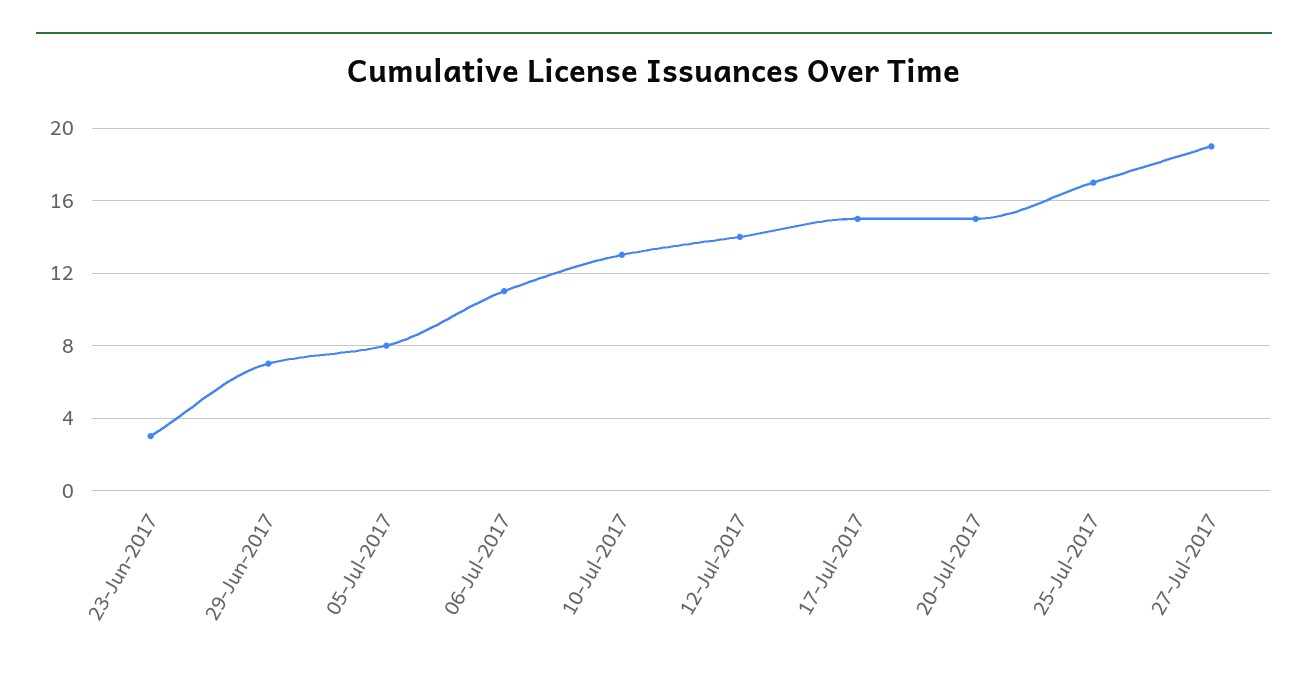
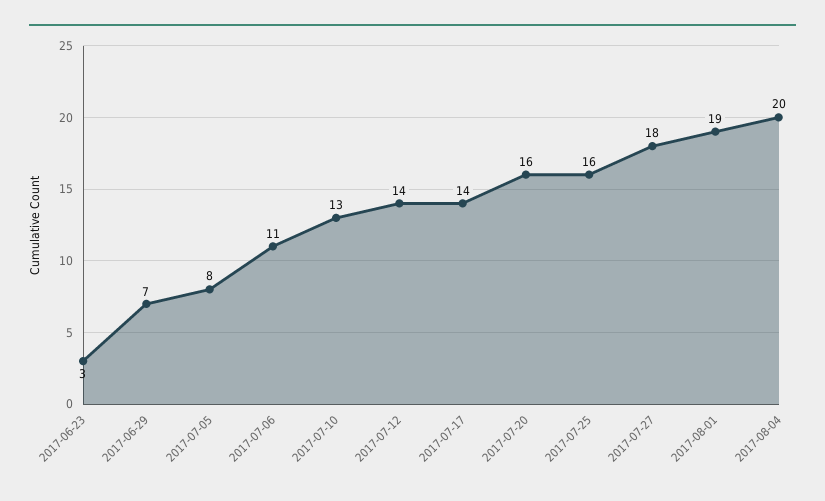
17-Jul-2017: 15 -> 14
20-Jul-2017: 15 -> 16
25-Jul-2017: 17 -> 16
27-Jul-2017: 19 -> 18
2017-08-01: none -> 19
2017-08-04: none -> 20

